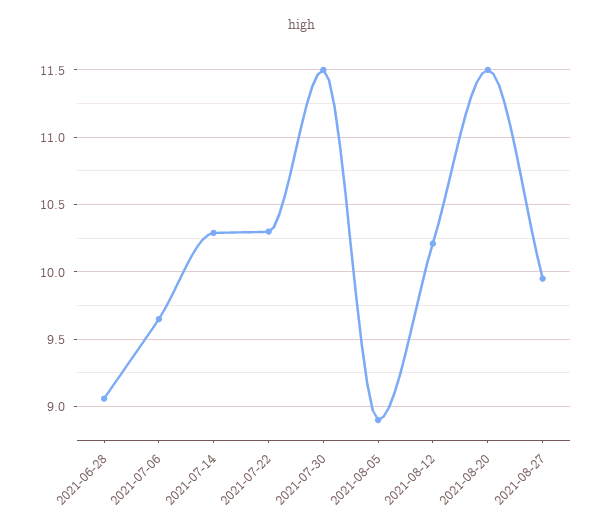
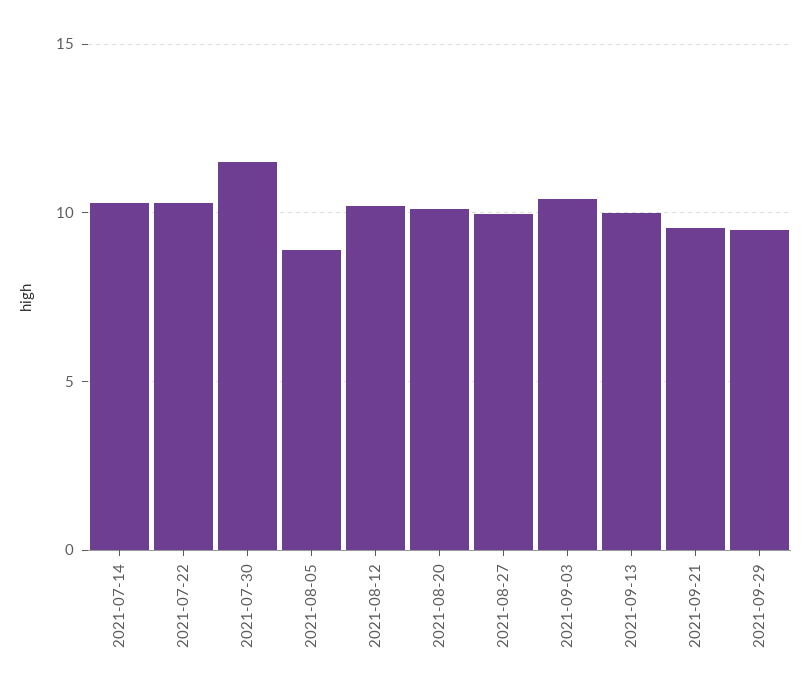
2021-06-28: 9.05 -> none
2021-07-06: 9.65 -> none
2021-08-20: 11.5 -> 10
2021-09-03: none -> 10.5
2021-09-13: none -> 10
2021-09-21: none -> 9.5
2021-09-29: none -> 9.5

